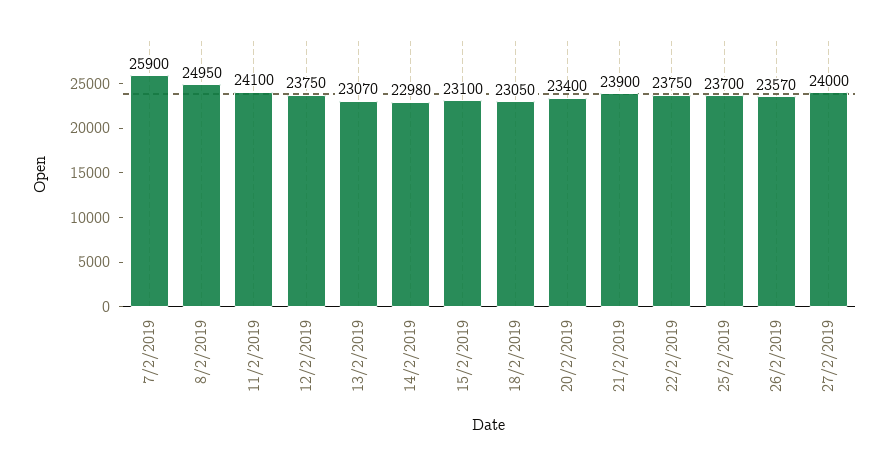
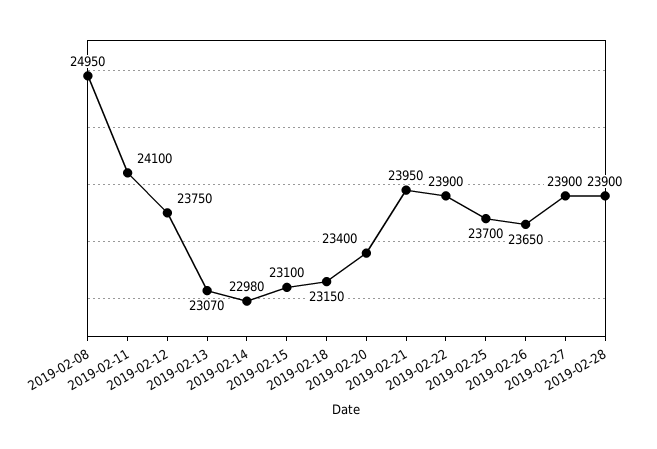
7/2/2019: 25900 -> none
18/2/2019: 23050 -> 23150
21/2/2019: 23900 -> 23950
22/2/2019: 23750 -> 23900
26/2/2019: 23570 -> 23650
27/2/2019: 24000 -> 23900
2019-02-28: none -> 23900

